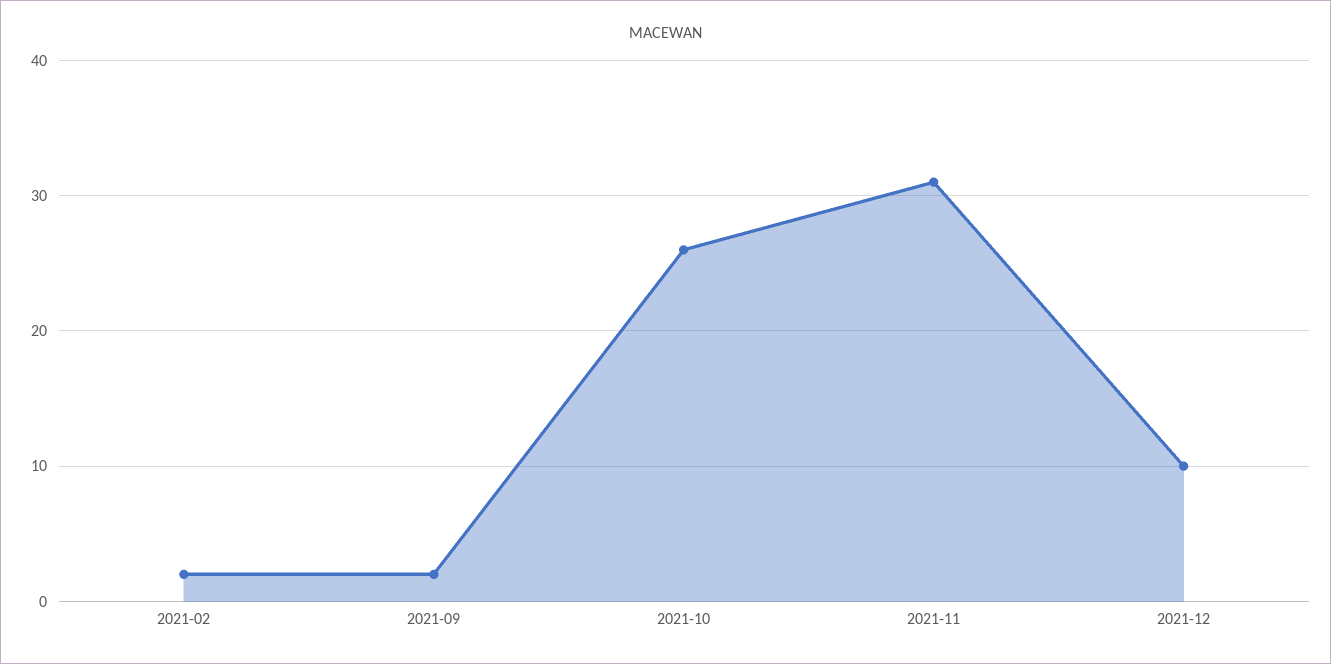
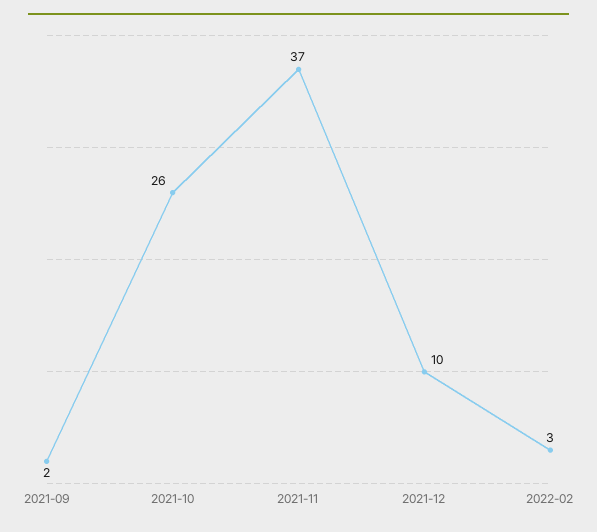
2021-02: 2 -> none
2021-11: 31 -> 37
2022-02: none -> 3

